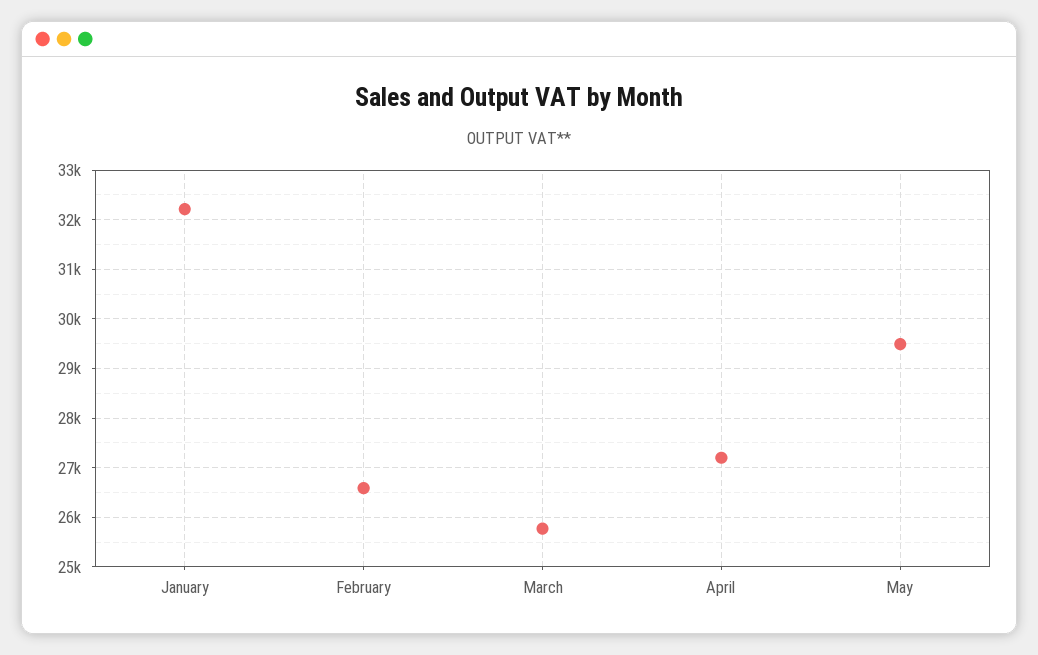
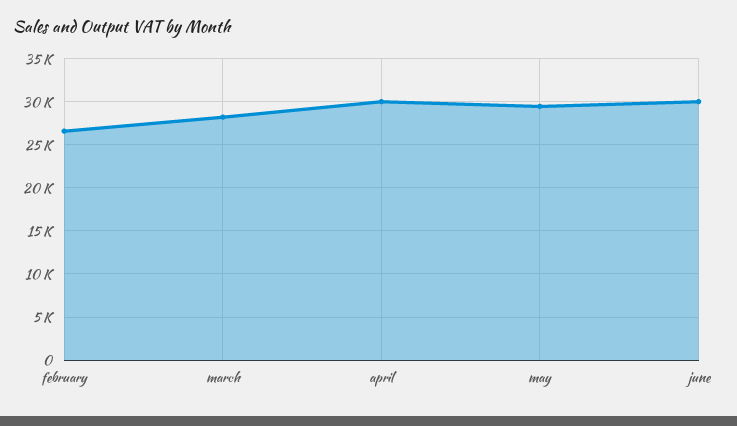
January: 32200 -> none
March: 25800 -> 28000
April: 27200 -> 30000
june: none -> 30000

